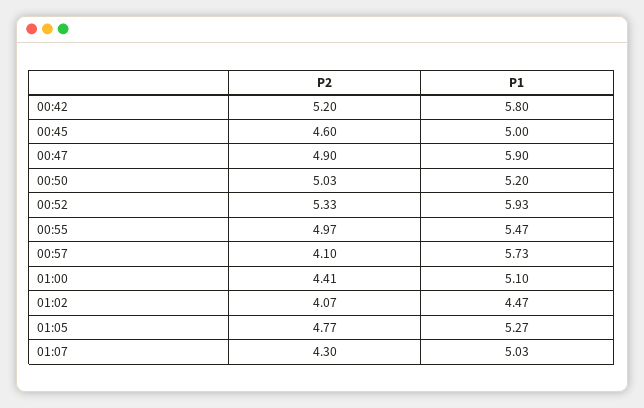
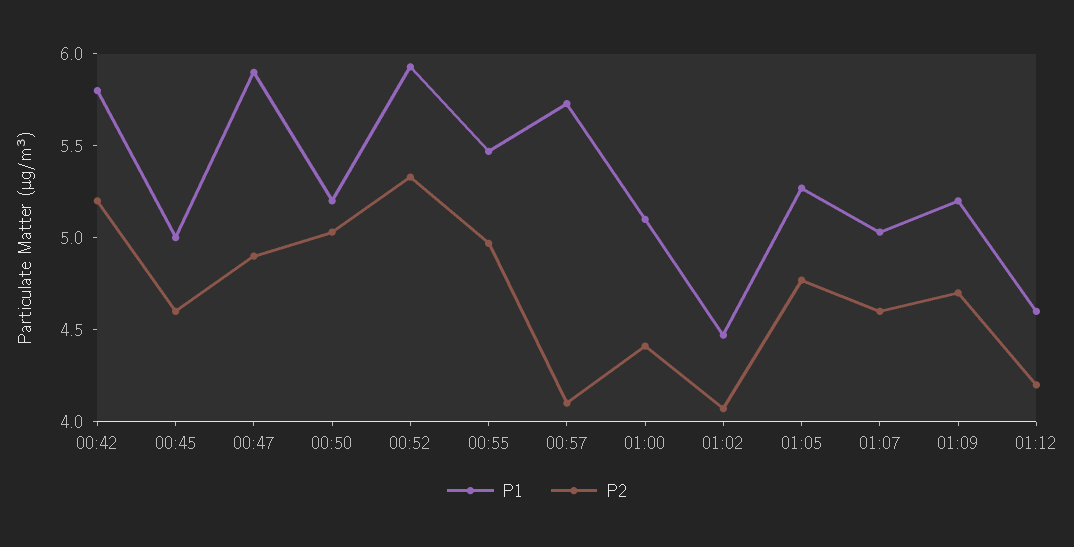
P2, 01:07: 4.3 -> 4.6
P1, 01:09: none -> 5.2
P2, 01:09: none -> 4.7
P1, 01:12: none -> 4.6
P2, 01:12: none -> 4.2

